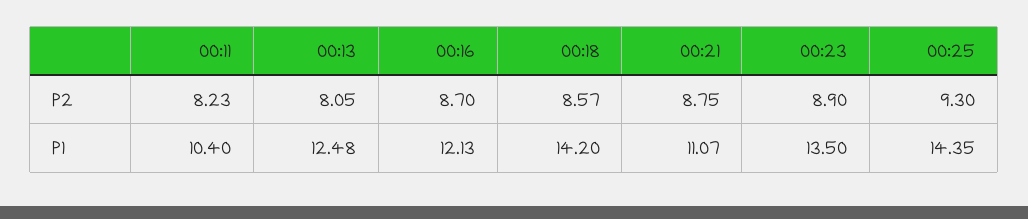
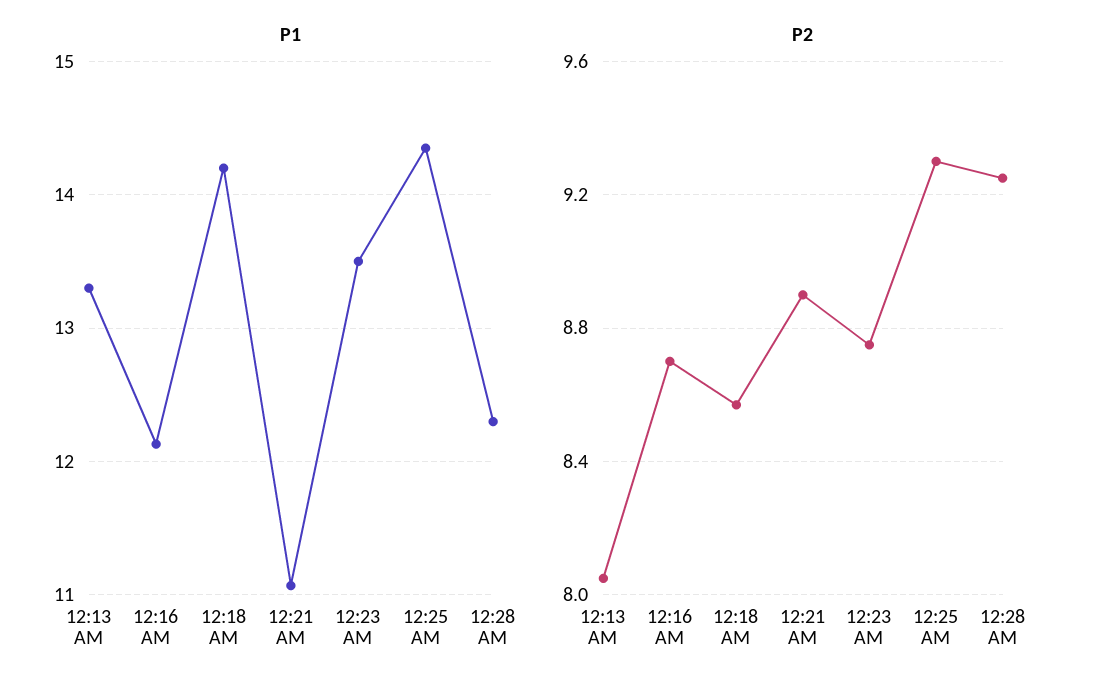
P2, 00:11: 8.23 -> none
P2, 00:21: 8.75 -> 8.9
P2, 00:23: 8.9 -> 8.75
P1, 00:11: 10.4 -> none
P1, 00:13: 12.48 -> 13.3
P1, 12:28 AM: none -> 12.3
P2, 12:28 AM: none -> 9.25

